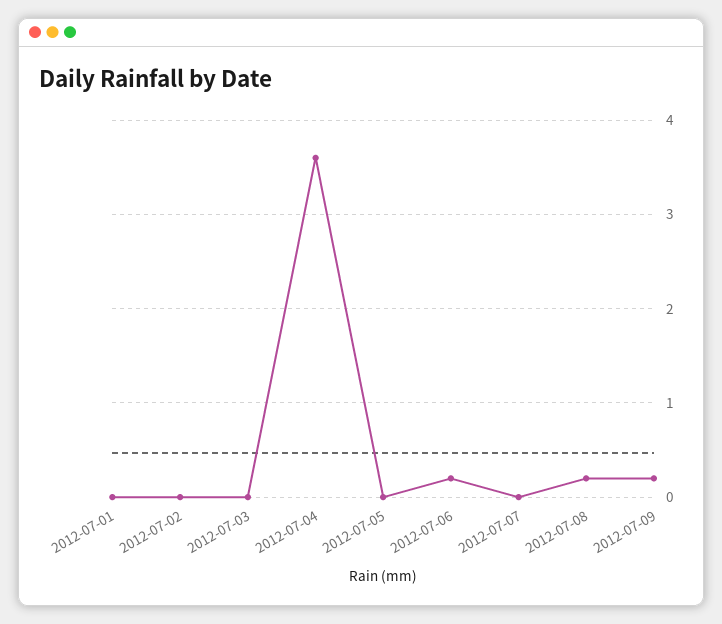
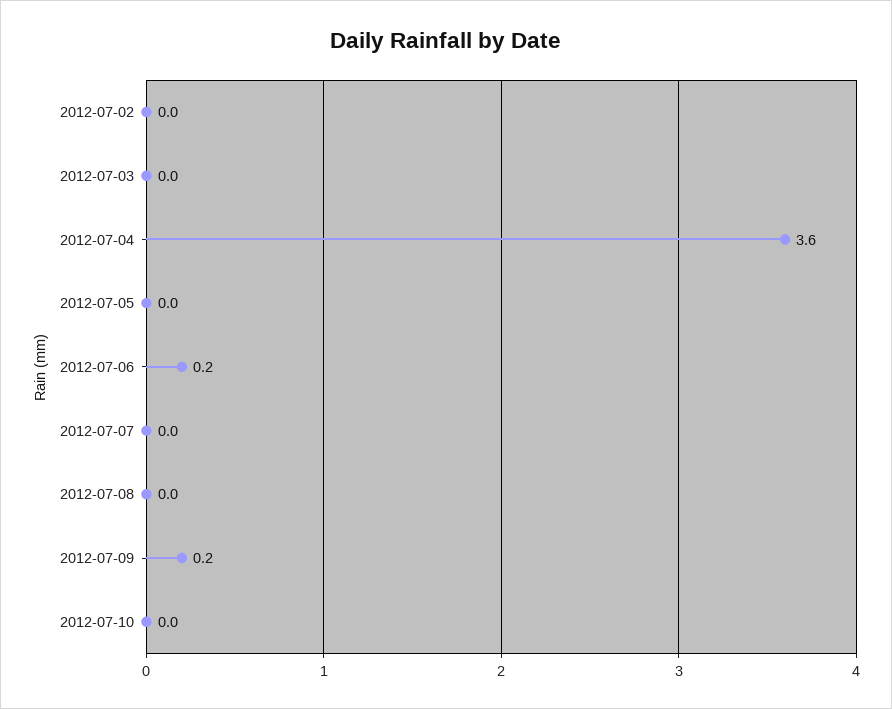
2012-07-01: 0 -> none
2012-07-08: 0.2 -> 0
2012-07-10: none -> 0

